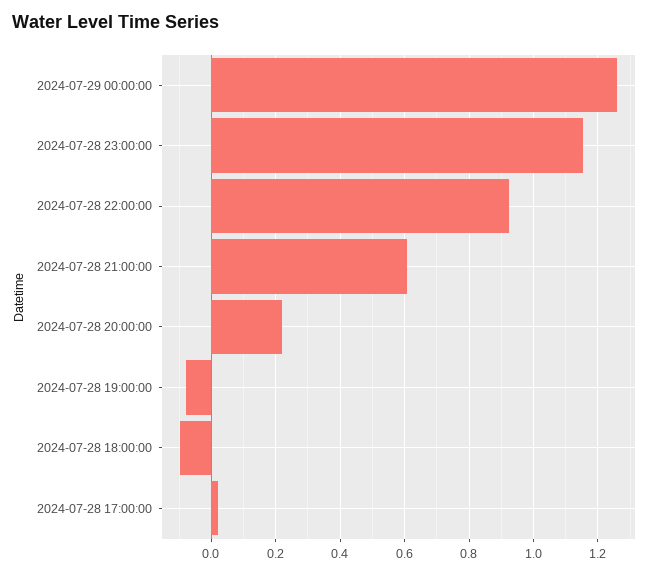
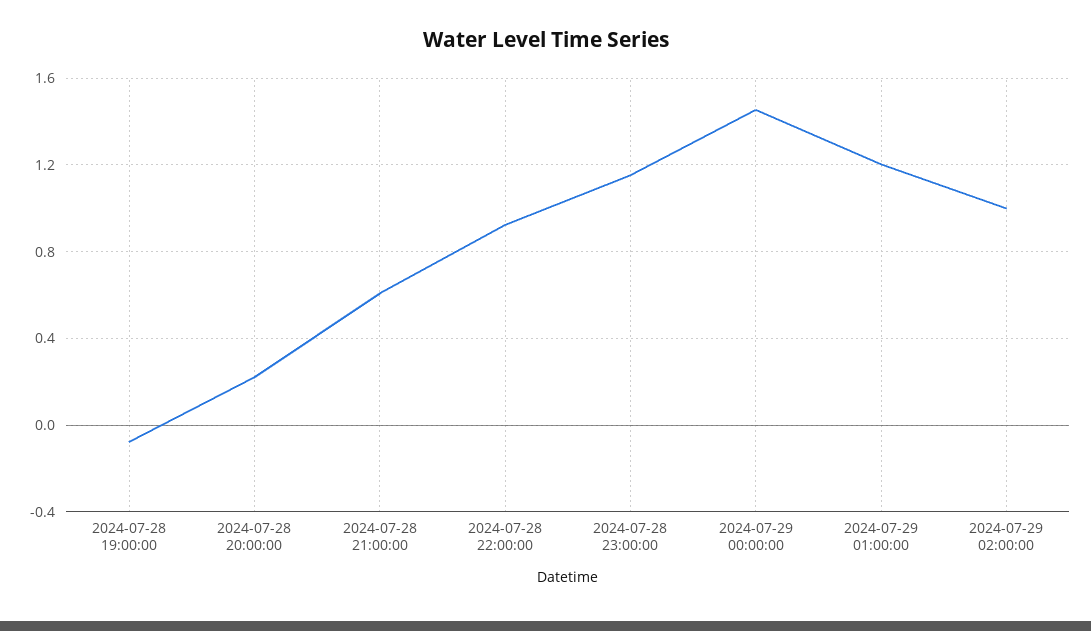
2024-07-29 00:00:00: 1.26 -> 1.45
2024-07-28 18:00:00: -0.1 -> none
2024-07-28 17:00:00: 0.02 -> none
2024-07-29 01:00:00: none -> 1.2
2024-07-29 02:00:00: none -> 1

